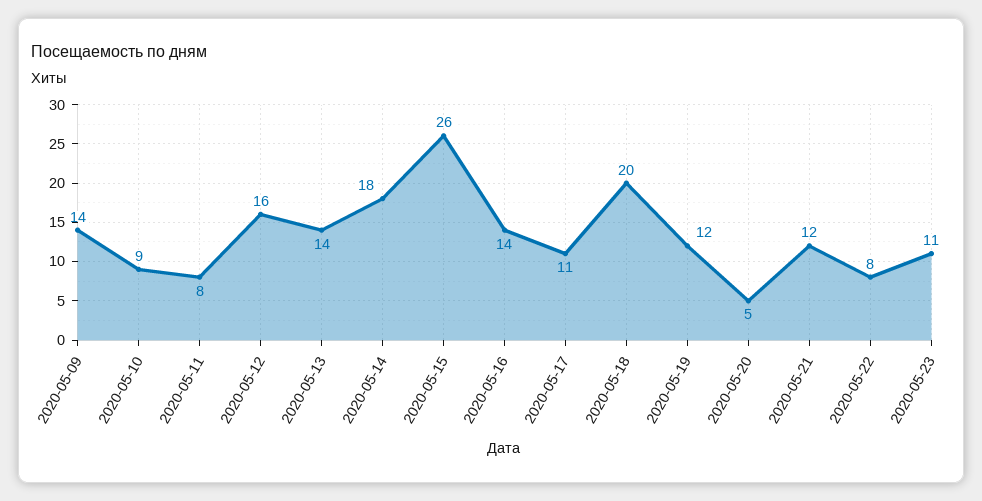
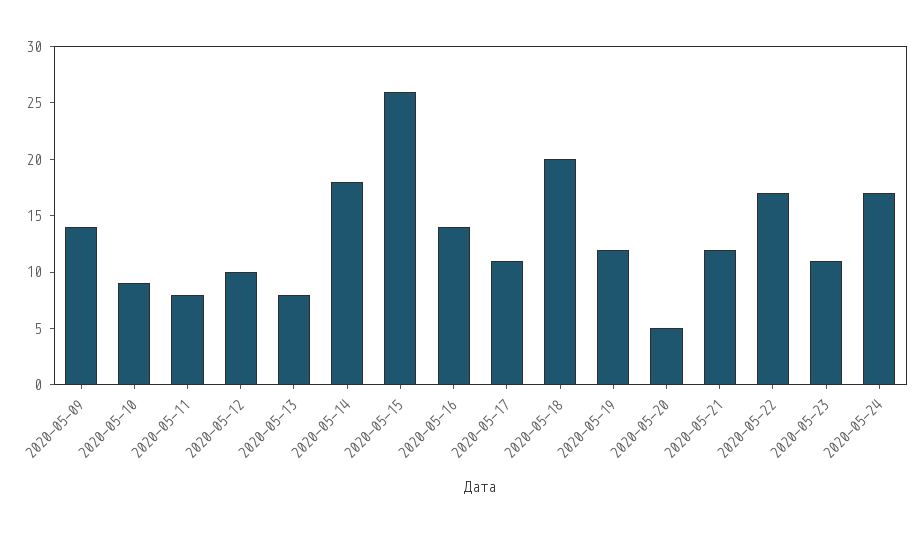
2020-05-12: 16 -> 10
2020-05-13: 14 -> 8
2020-05-22: 8 -> 17
2020-05-24: none -> 17

